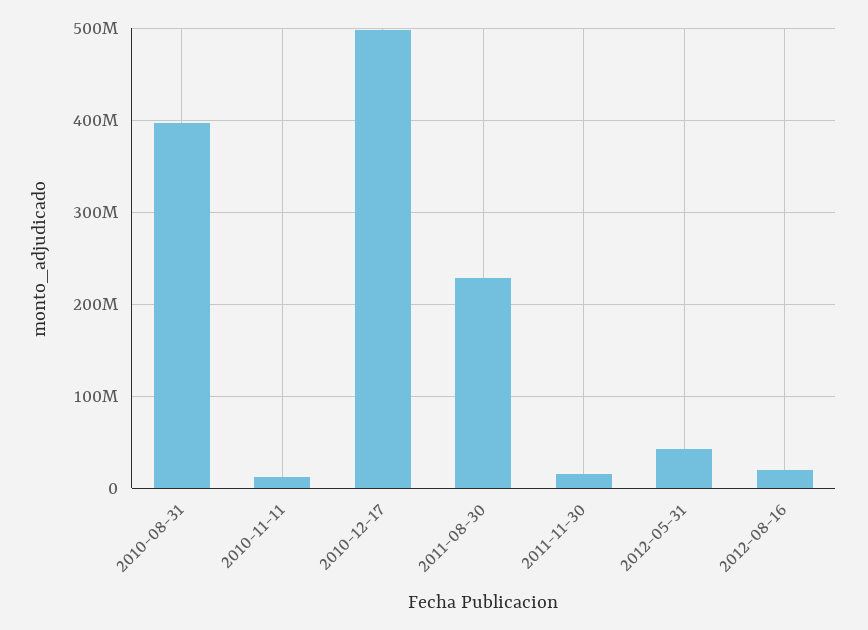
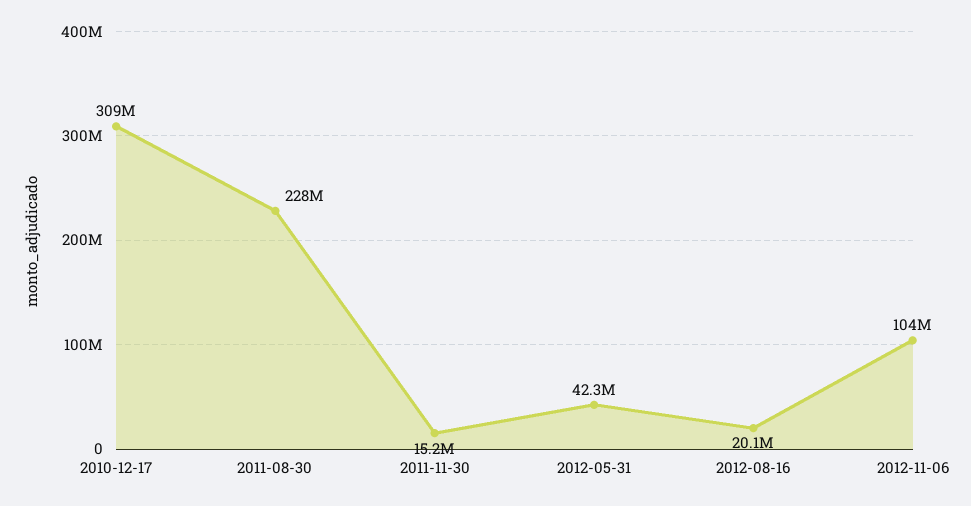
2010-08-31: 400000000 -> none
2010-11-11: 10000000 -> none
2010-12-17: 500000000 -> 309000000
2012-11-06: none -> 104000000

